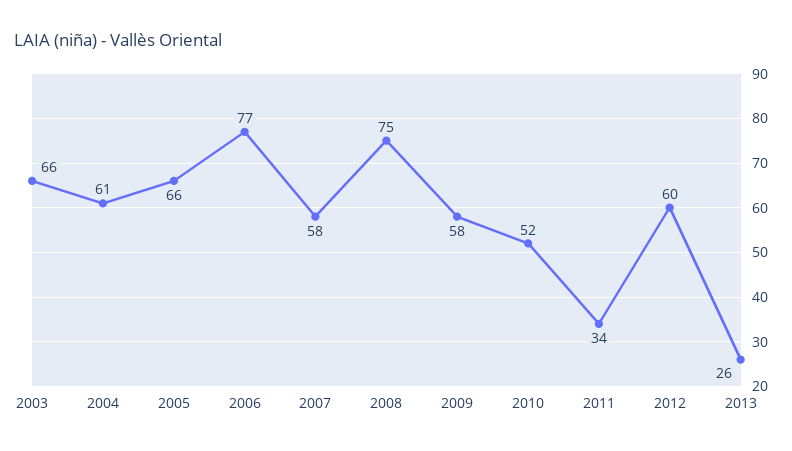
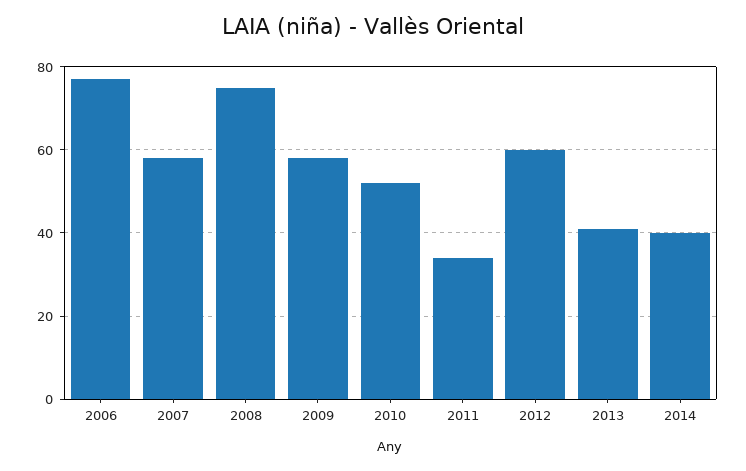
2003: 66 -> none
2004: 61 -> none
2005: 66 -> none
2013: 26 -> 40
2014: none -> 40

